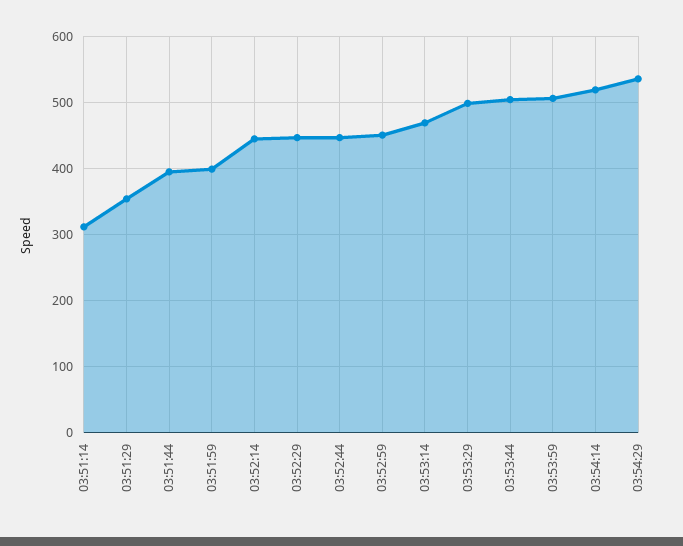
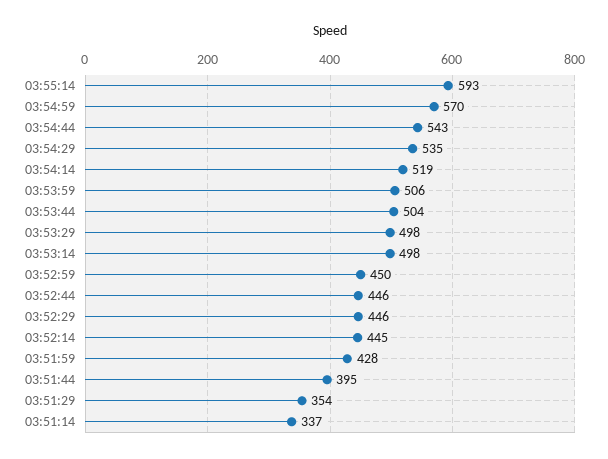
03:51:14: 310 -> 337
03:51:59: 400 -> 428
03:53:14: 470 -> 498
03:55:14: none -> 593
03:54:59: none -> 570
03:54:44: none -> 543

